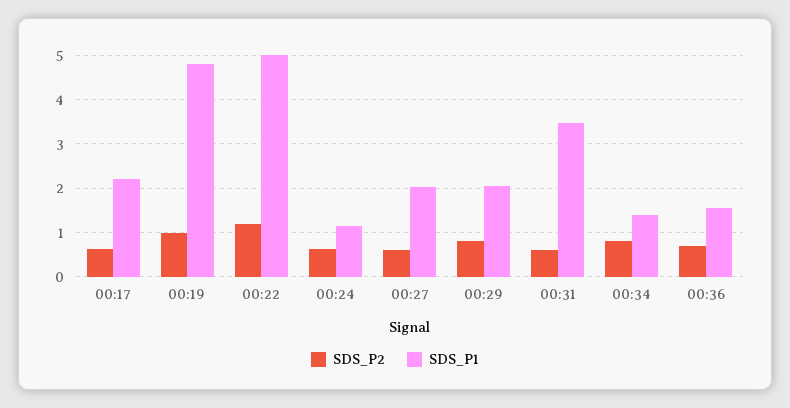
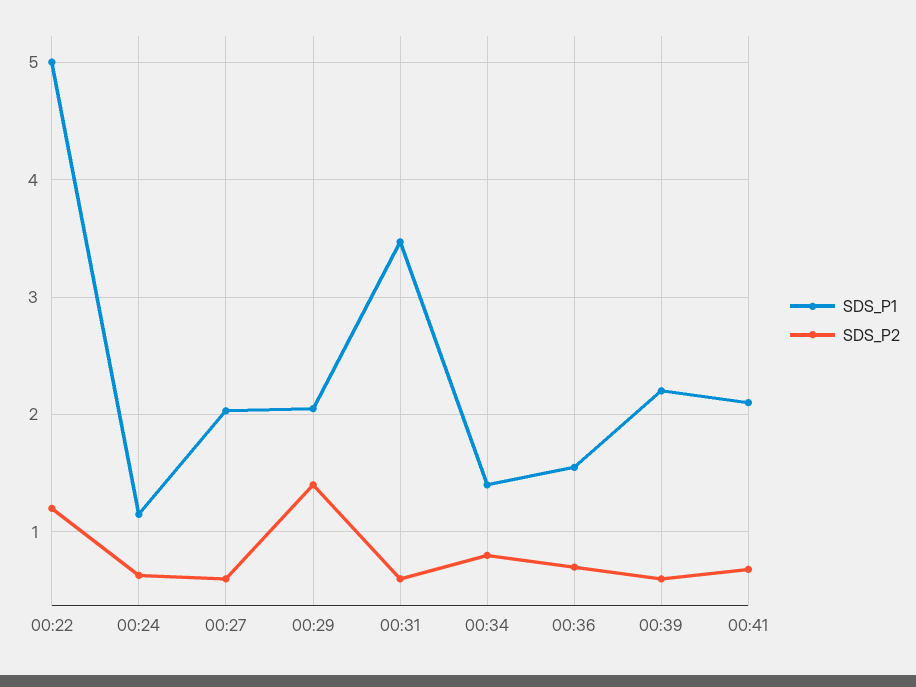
SDS_P2, 00:17: 0.6 -> none
SDS_P1, 00:17: 2.2 -> none
SDS_P2, 00:19: 1 -> none
SDS_P1, 00:19: 4.8 -> none
SDS_P2, 00:29: 0.8 -> 1.4
SDS_P1, 00:39: none -> 2.2
SDS_P2, 00:39: none -> 0.6
SDS_P1, 00:41: none -> 2.1
SDS_P2, 00:41: none -> 0.7

